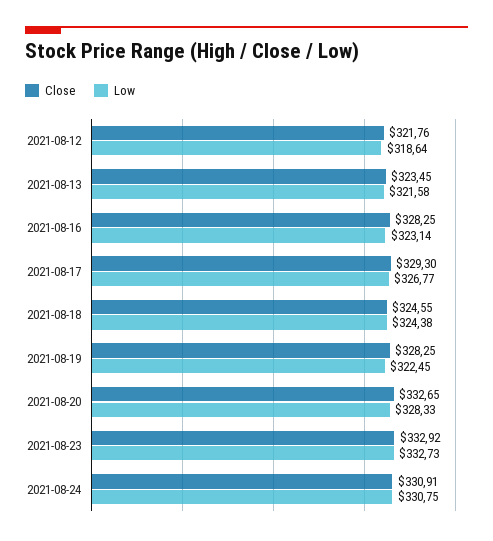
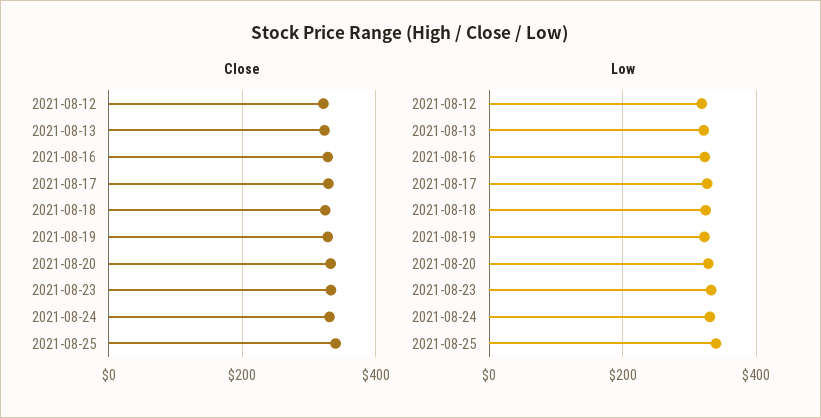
Close, 2021-08-25: none -> 340
Low, 2021-08-25: none -> 340

